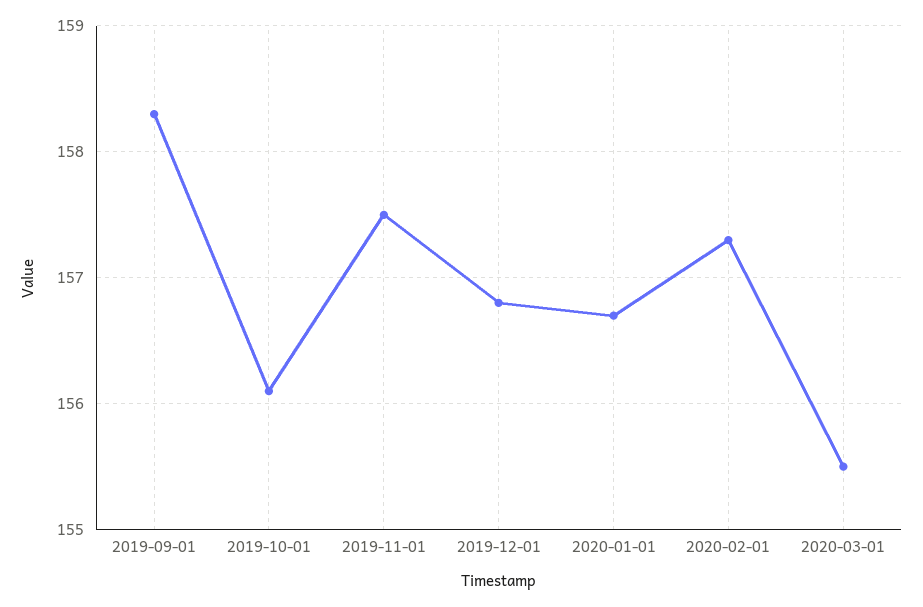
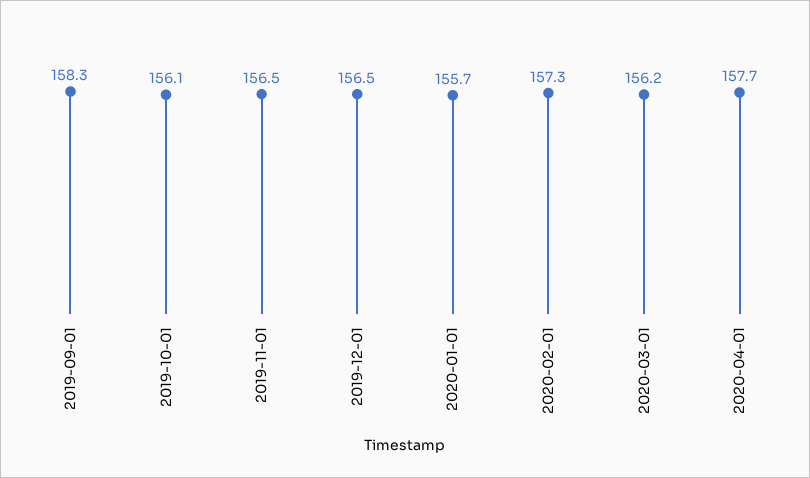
2019-11-01: 157.5 -> 156.5
2019-12-01: 156.8 -> 156.5
2020-01-01: 156.7 -> 155.7
2020-03-01: 155.5 -> 156.2
2020-04-01: none -> 157.7

